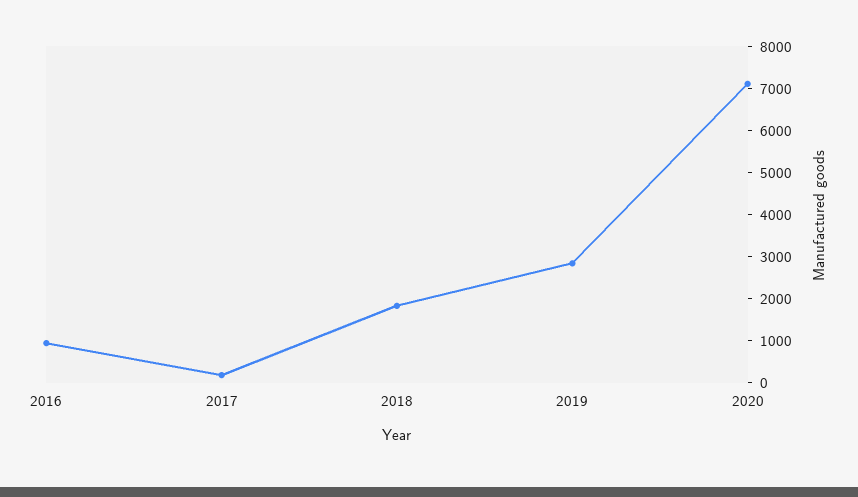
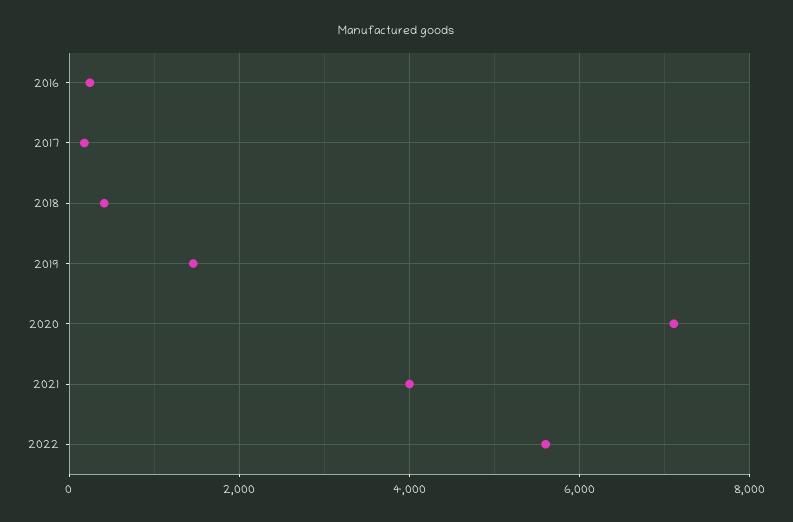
2016: 1000 -> 200
2018: 1800 -> 400
2019: 2800 -> 1400
2021: none -> 4000
2022: none -> 5600

